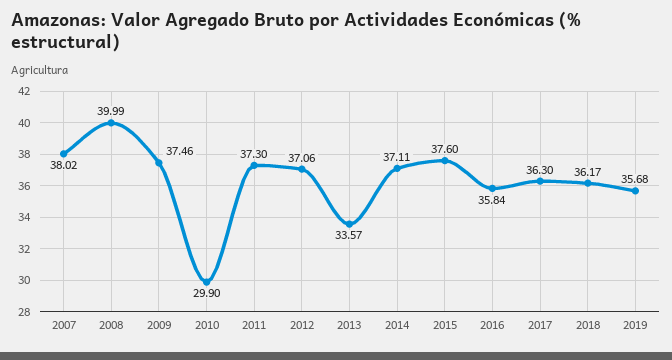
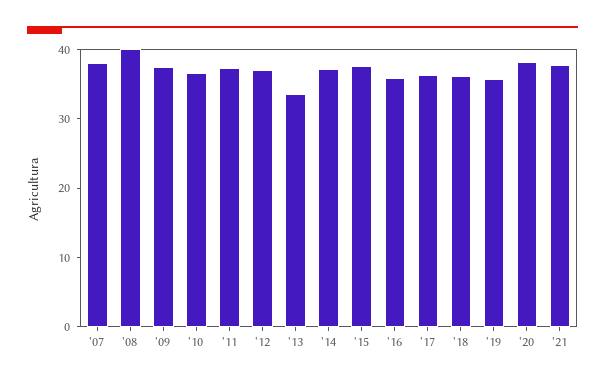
2010: 29.9 -> 36
'20: none -> 38
'21: none -> 38

